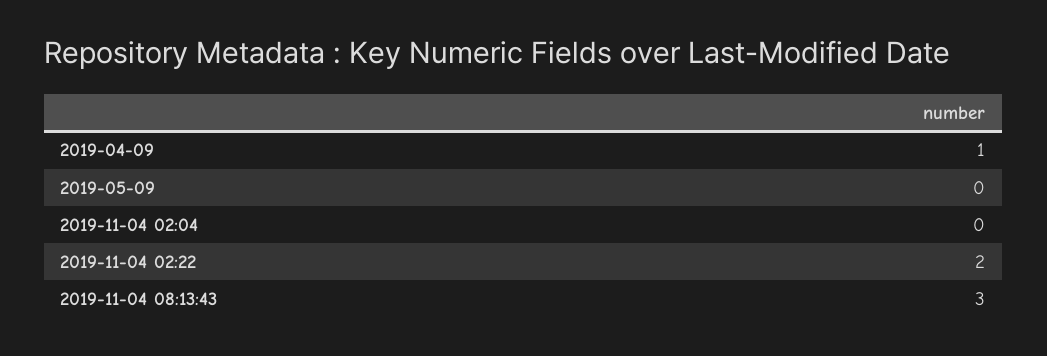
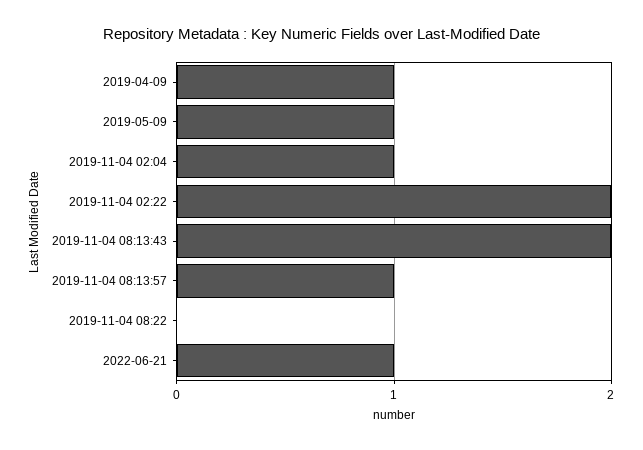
2019-05-09: 0 -> 1
2019-11-04 02:04: 0 -> 1
2019-11-04 08:13:43: 3 -> 2
2019-11-04 08:13:57: none -> 1
2019-11-04 08:22: none -> 0
2022-06-21: none -> 1

